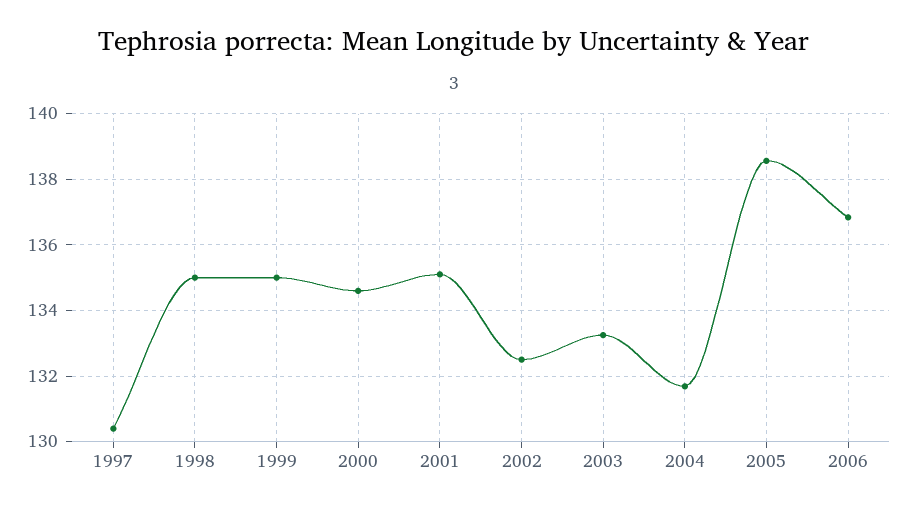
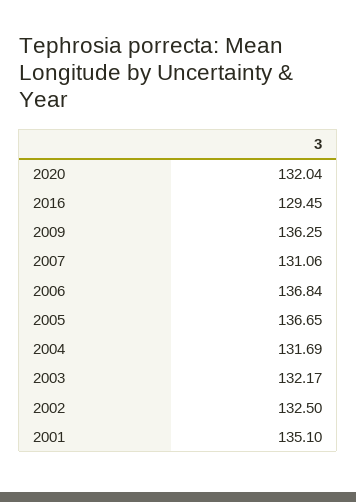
1997: 130.4 -> none
1998: 135 -> none
1999: 135 -> none
2000: 134.6 -> none
2003: 133.2 -> 132.17
2005: 138.6 -> 136.65
2020: none -> 132.04
2016: none -> 129.45
2009: none -> 136.25
2007: none -> 131.06

